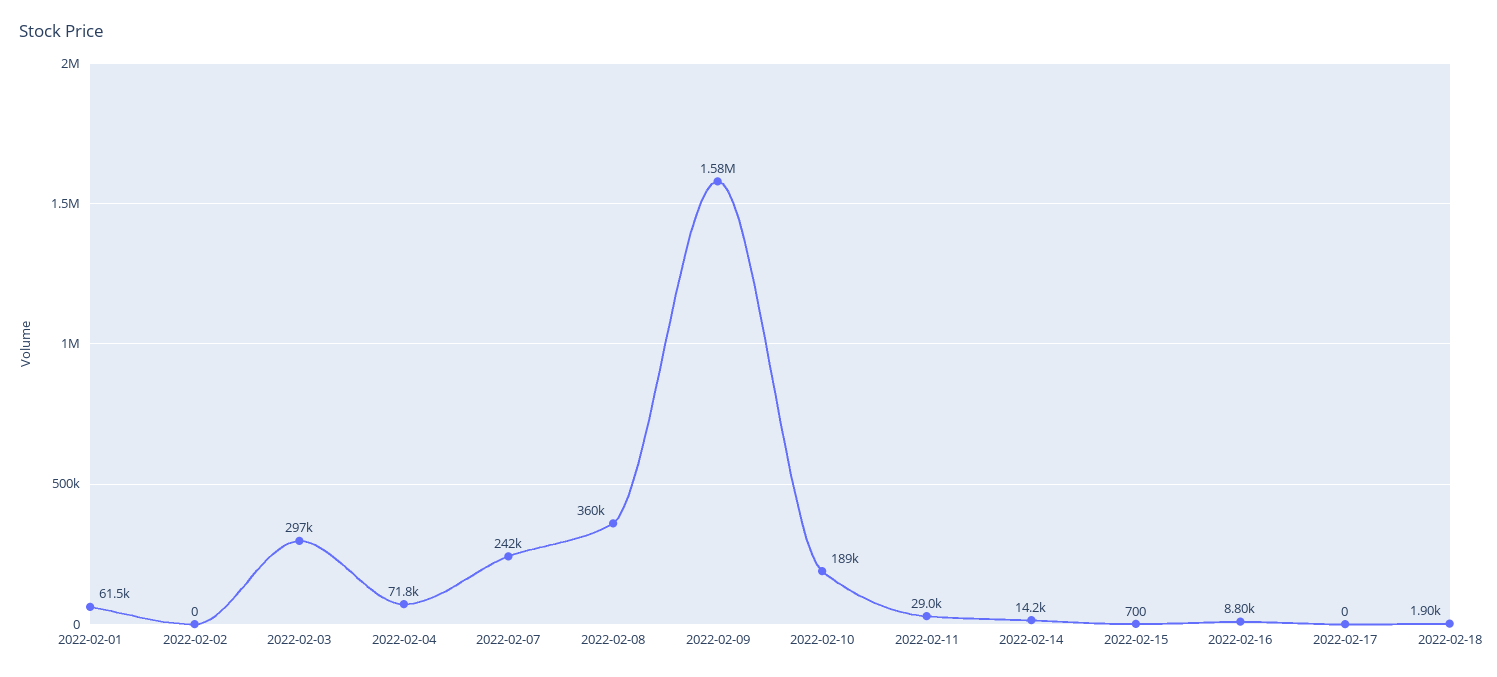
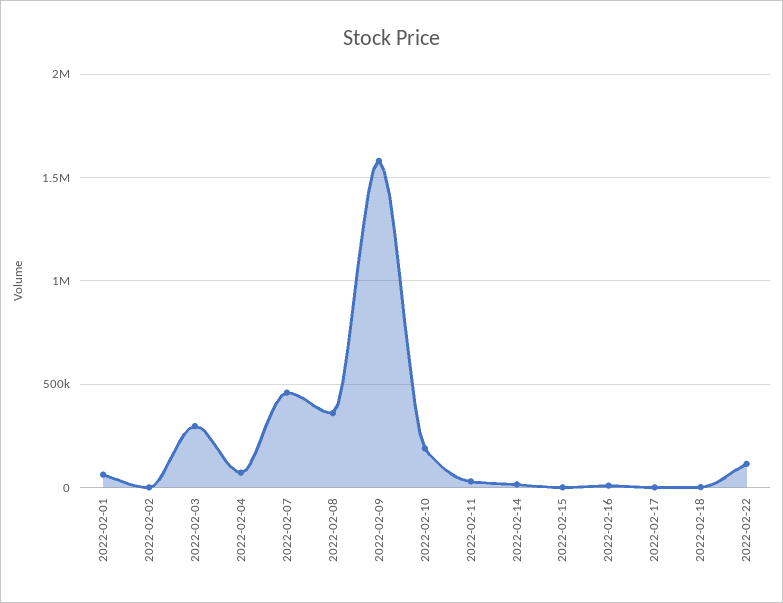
2022-02-07: 242000 -> 450000
2022-02-22: none -> 100000

